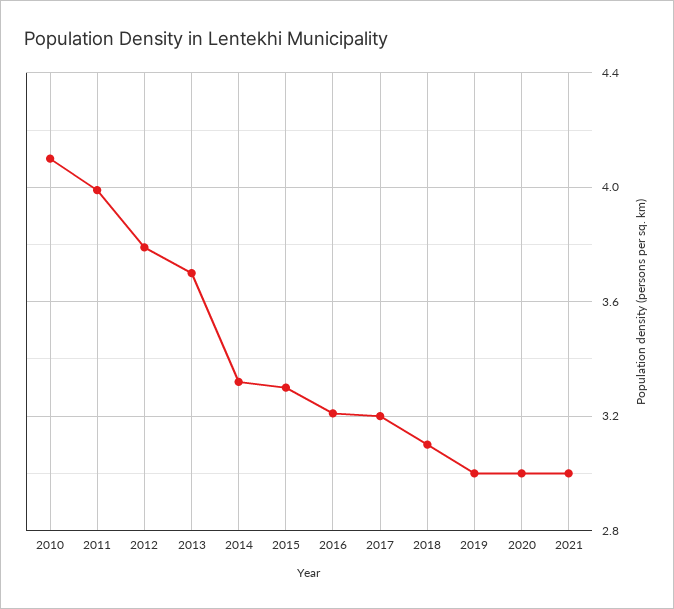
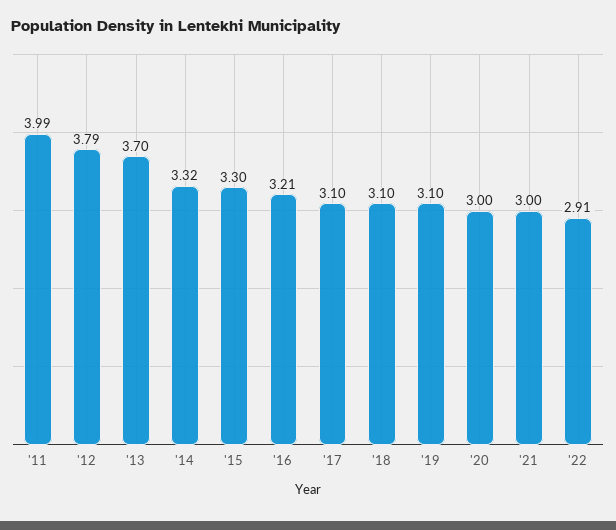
2010: 4.1 -> none
2017: 3.2 -> 3.1
2019: 3 -> 3.1
'22: none -> 2.91

